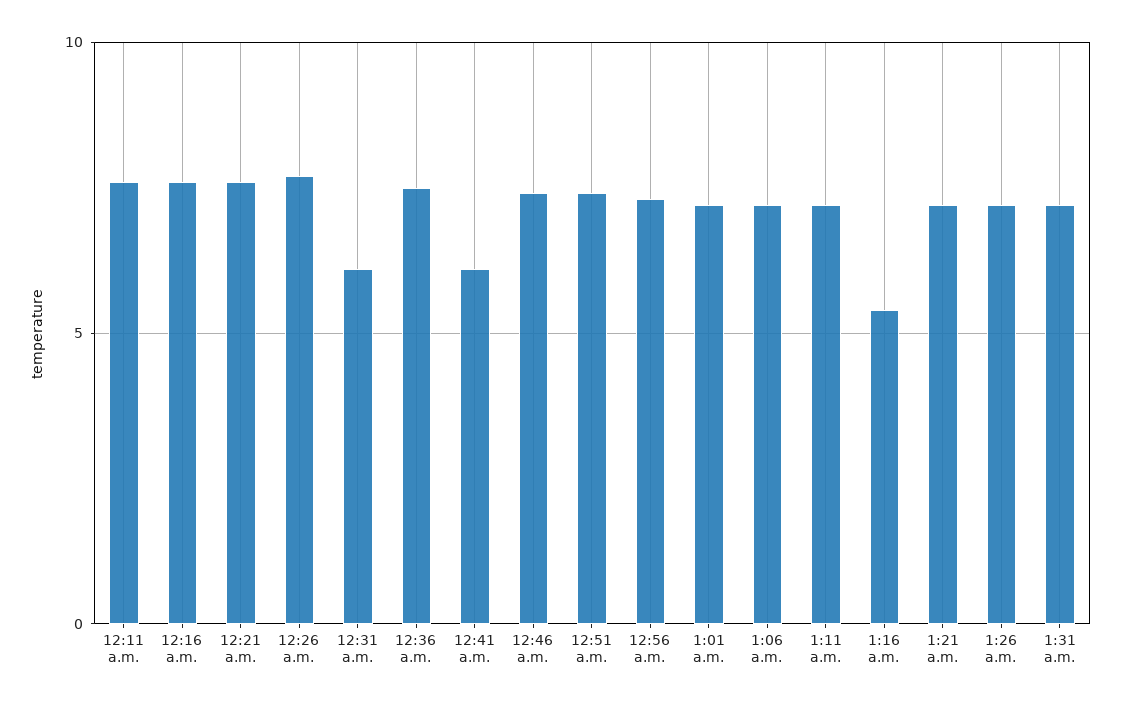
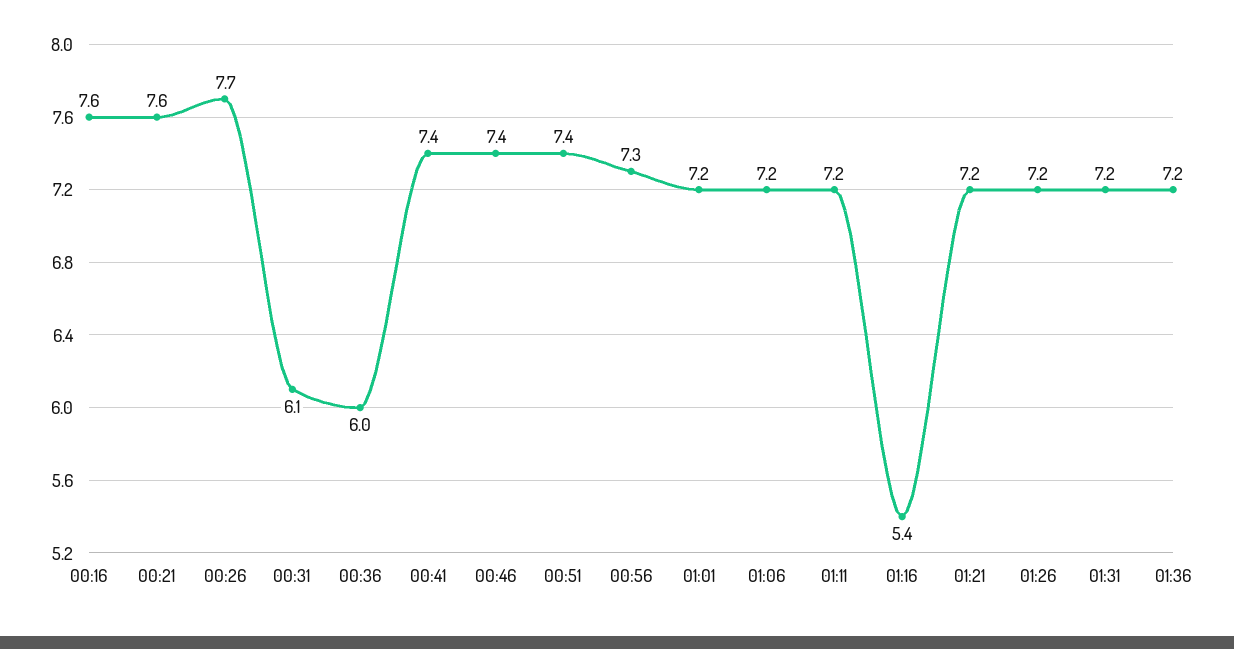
12:11 a.m.: 7.5 -> none
12:36 a.m.: 7.5 -> 6
12:41 a.m.: 6 -> 7.4
01:36: none -> 7.2

